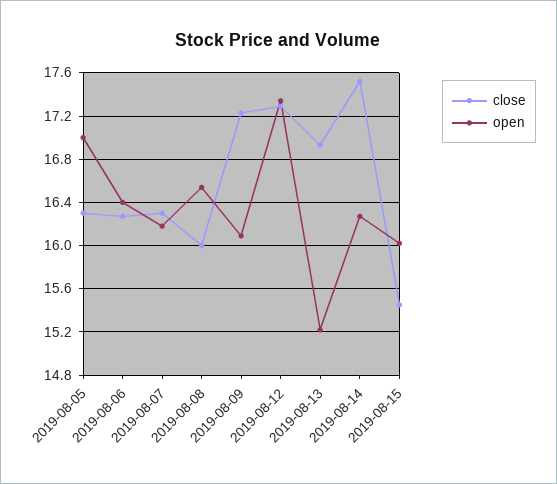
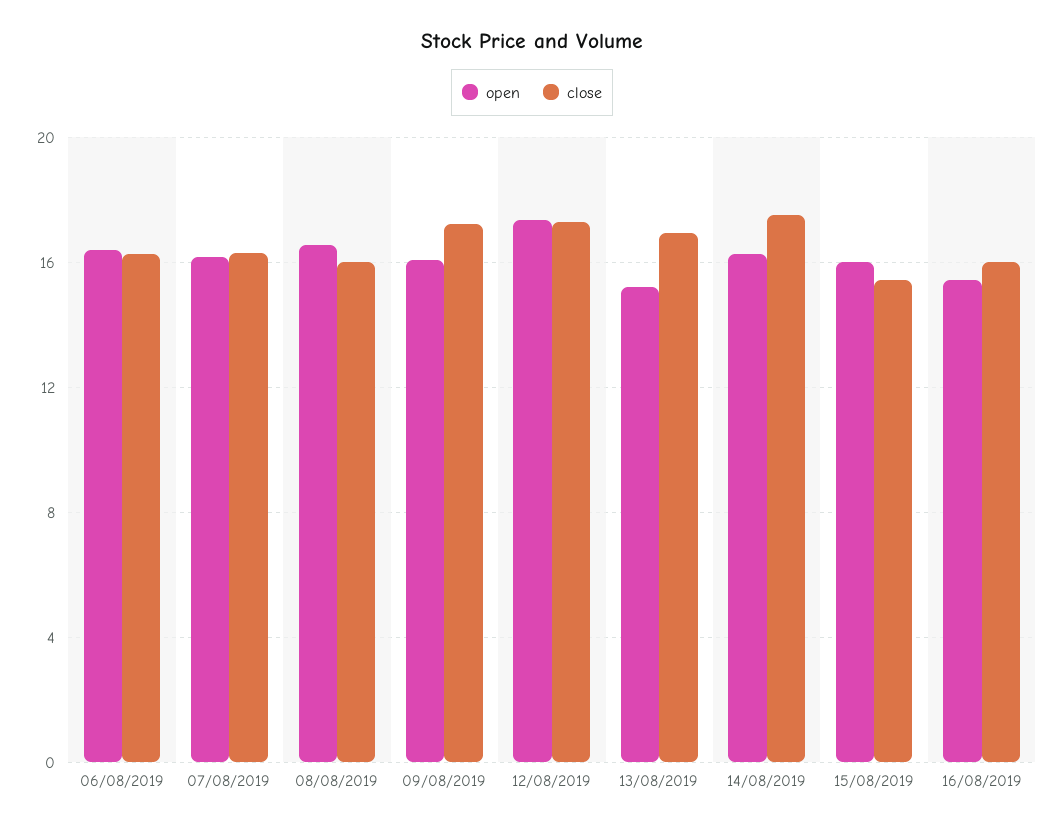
close, 2019-08-05: 16.3 -> none
open, 2019-08-05: 17 -> none
open, 16/08/2019: none -> 15.5
close, 16/08/2019: none -> 16

